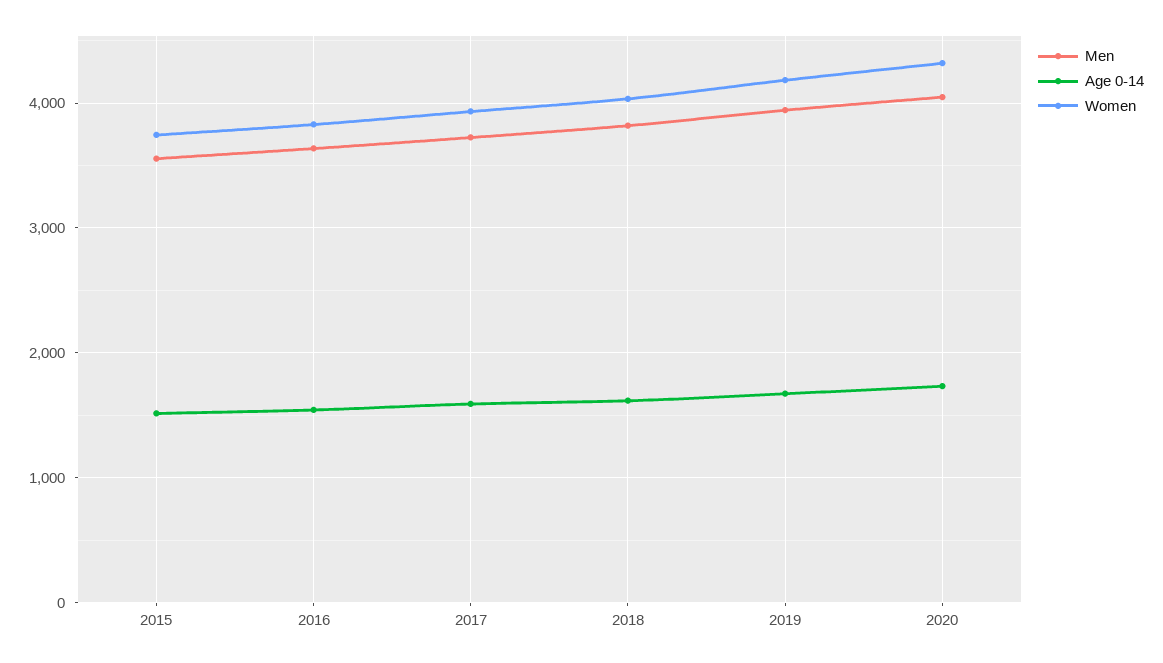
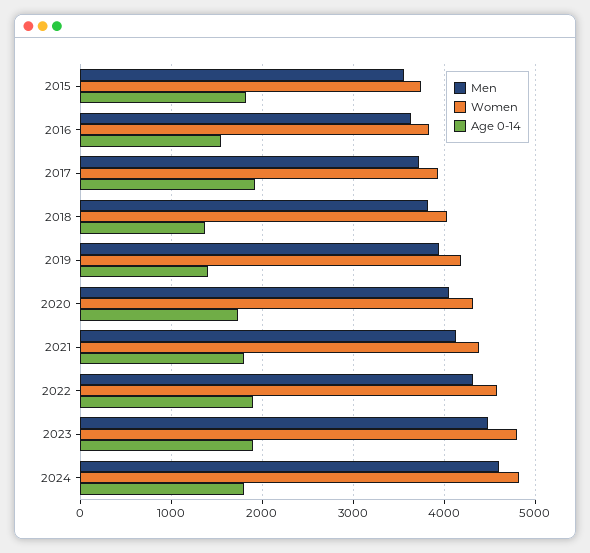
Age 0-14, 2015: 1500 -> 1800
Age 0-14, 2017: 1600 -> 1900
Age 0-14, 2018: 1600 -> 1400
Age 0-14, 2019: 1700 -> 1400
Men, 2021: none -> 4100
Women, 2021: none -> 4400
Age 0-14, 2021: none -> 1800
Men, 2022: none -> 4300
Women, 2022: none -> 4600
Age 0-14, 2022: none -> 1900
Men, 2023: none -> 4500
Women, 2023: none -> 4800
Age 0-14, 2023: none -> 1900
Men, 2024: none -> 4600
Women, 2024: none -> 4800
Age 0-14, 2024: none -> 1800

